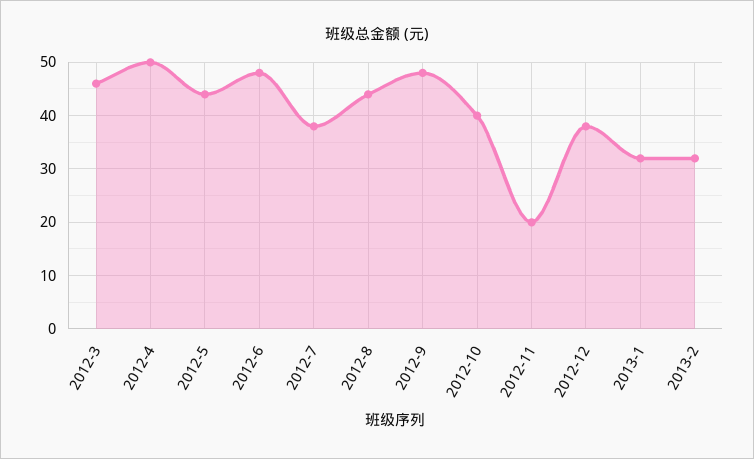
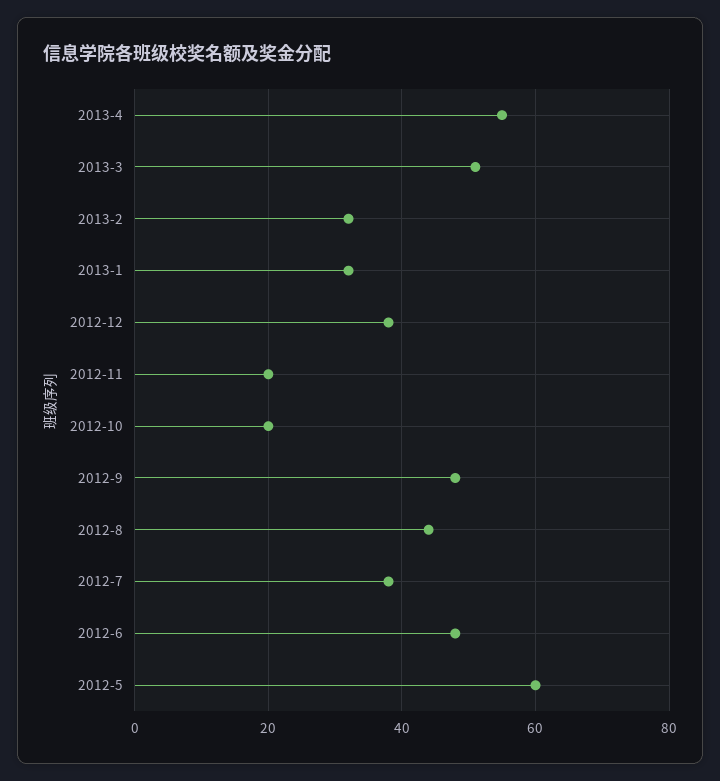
2012-3: 45 -> none
2012-4: 50 -> none
2012-5: 45 -> 60
2012-10: 40 -> 20
2013-4: none -> 55
2013-3: none -> 50

